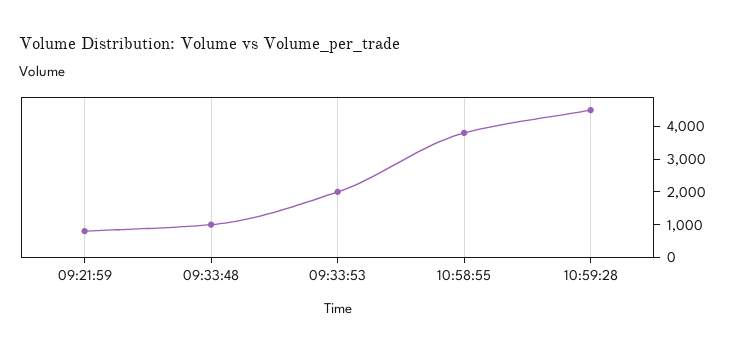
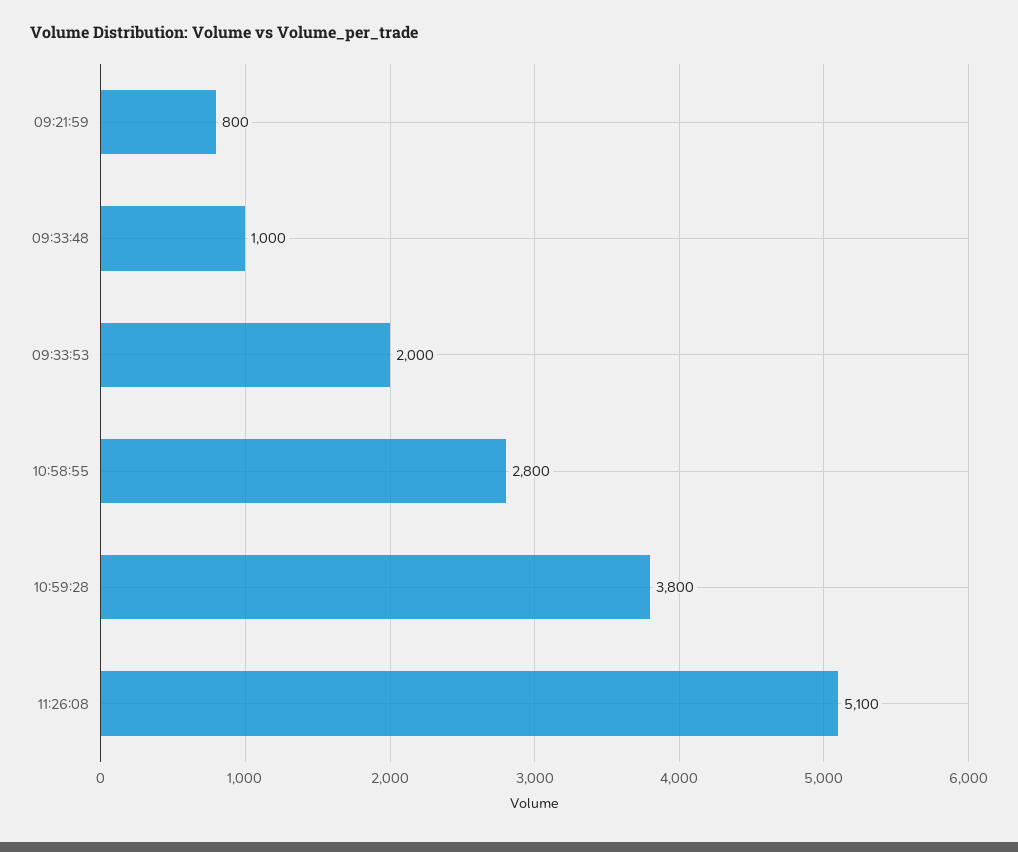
10:58:55: 3750 -> 2800
10:59:28: 4500 -> 3800
11:26:08: none -> 5100

